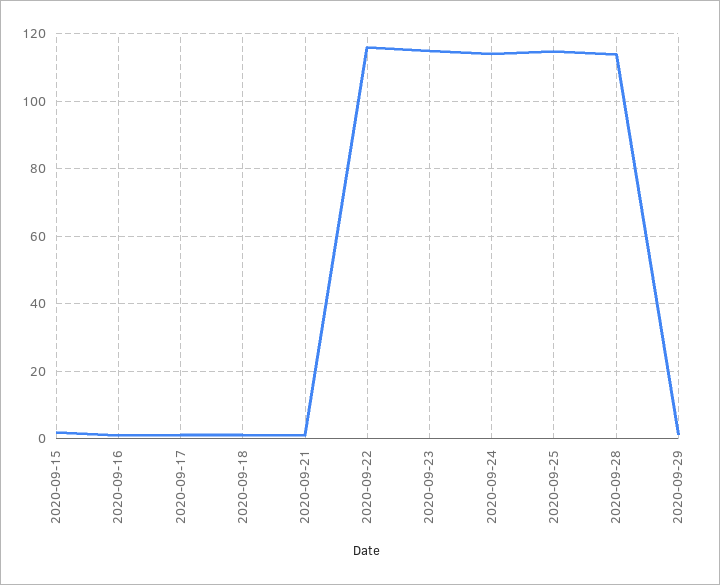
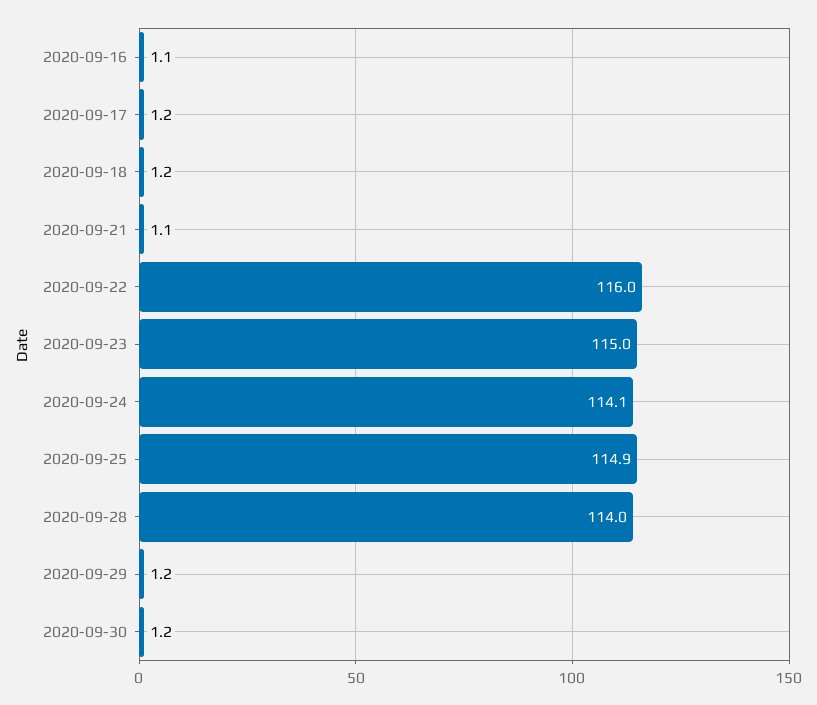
2020-09-15: 2 -> none
2020-09-30: none -> 1.2

